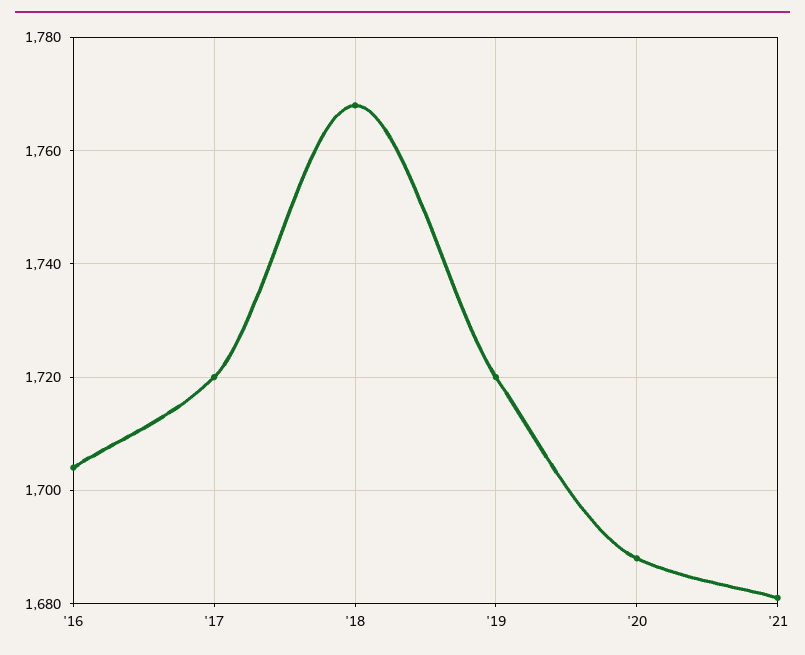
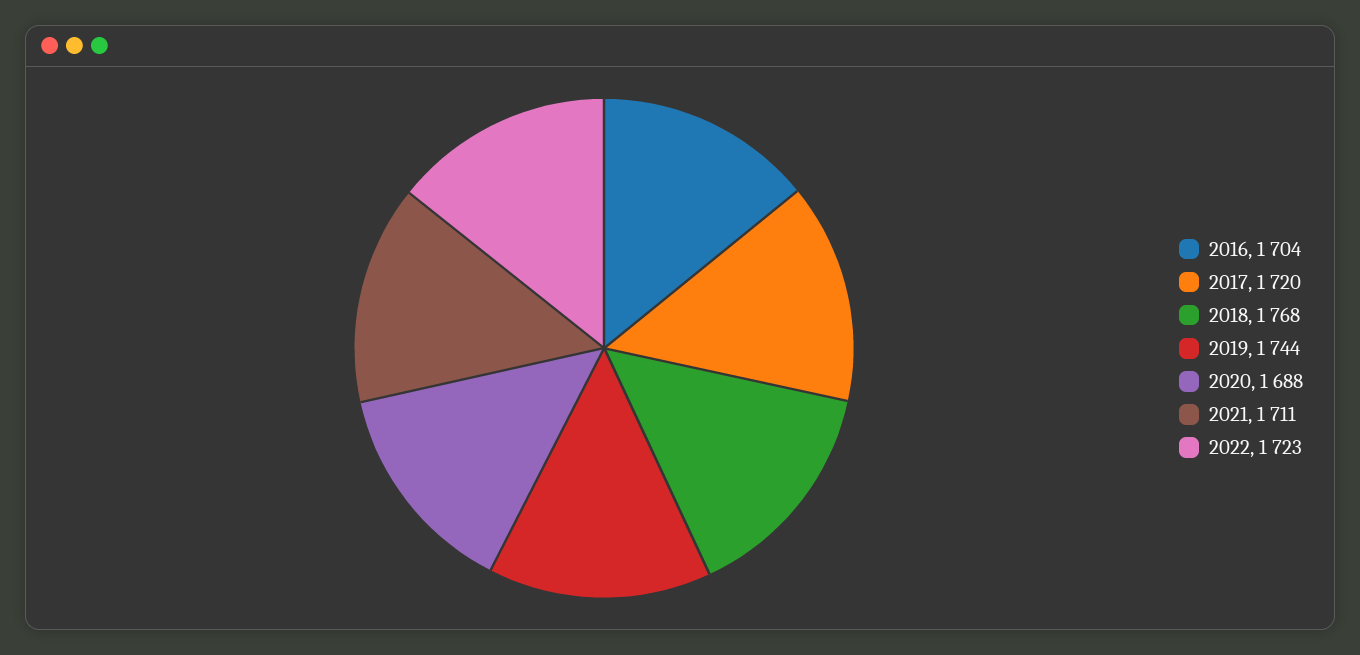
'19: 1720 -> 1744
'21: 1680 -> 1711
2022: none -> 1723

